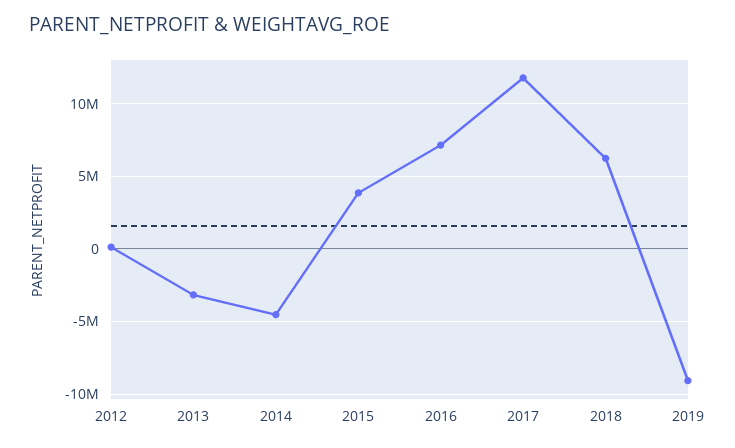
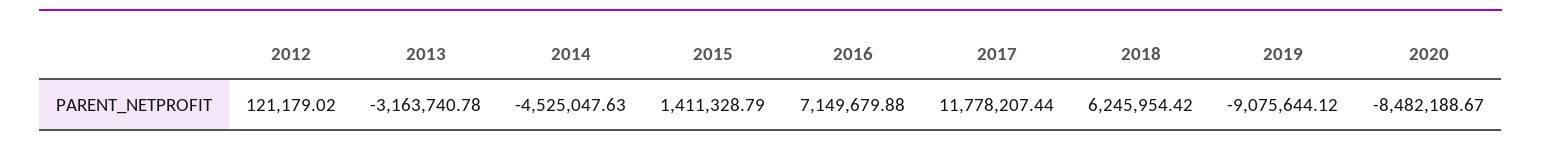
2015: 4000000 -> 1411328.79
2020: none -> -8482188.67

